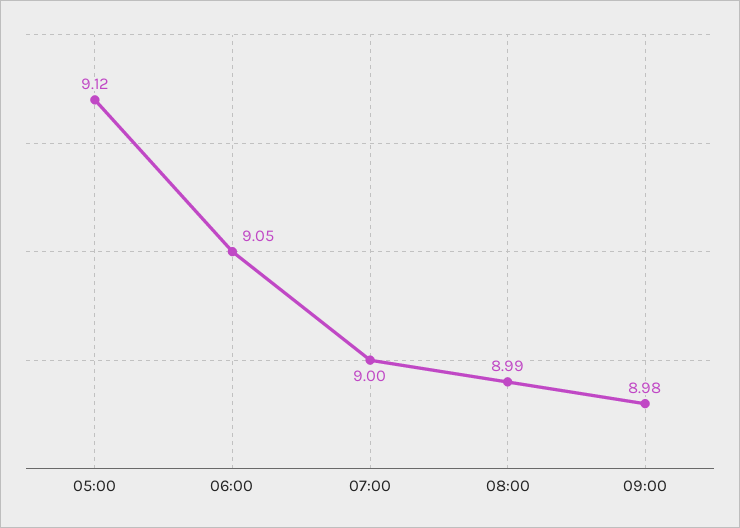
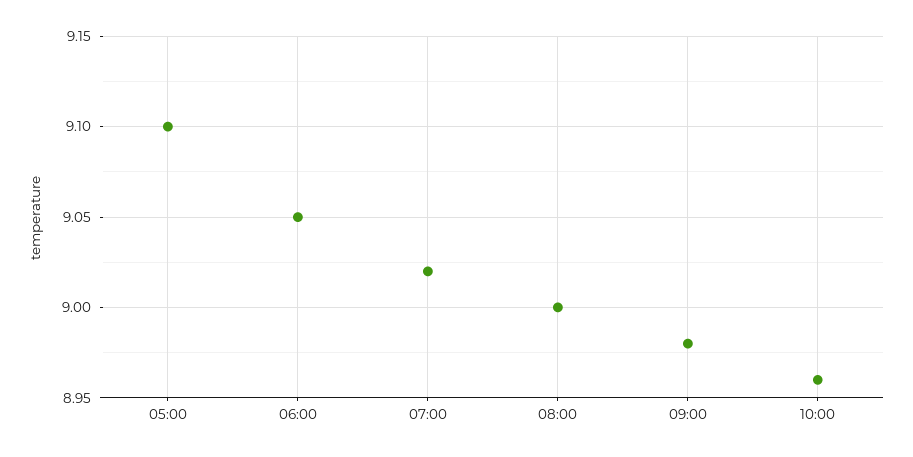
05:00: 9.12 -> 9.1
07:00: 9 -> 9.02
08:00: 8.99 -> 9
10:00: none -> 8.96

